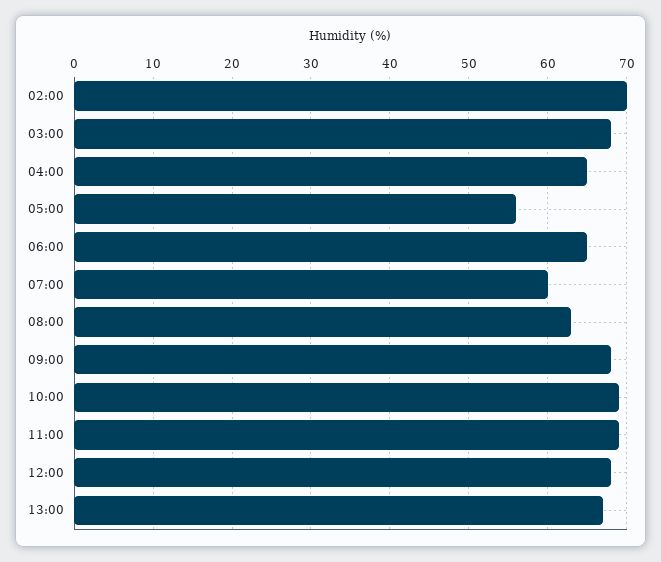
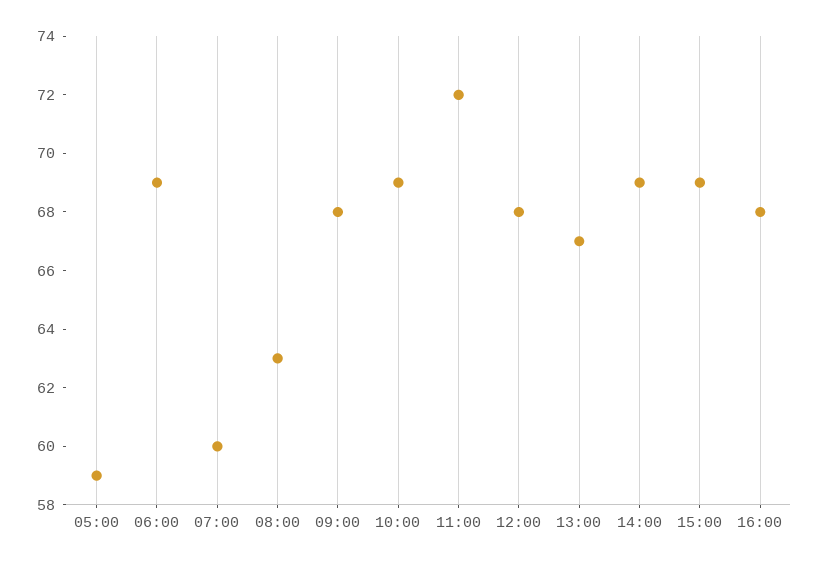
02:00: 70 -> none
03:00: 68 -> none
04:00: 65 -> none
05:00: 56 -> 59
06:00: 65 -> 69
11:00: 69 -> 72
14:00: none -> 69
15:00: none -> 69
16:00: none -> 68

